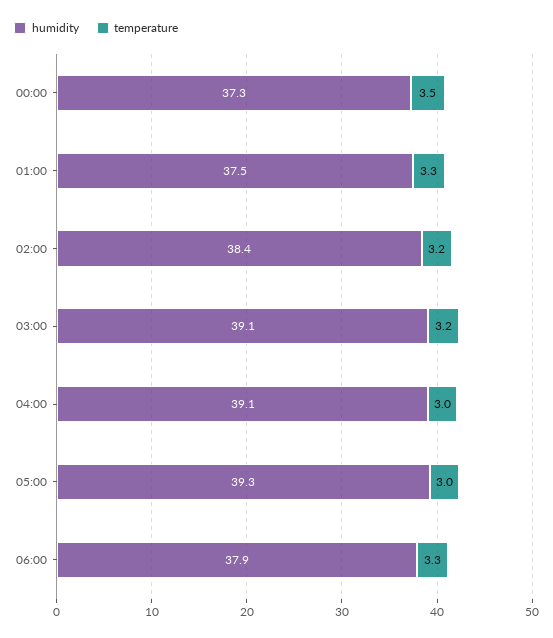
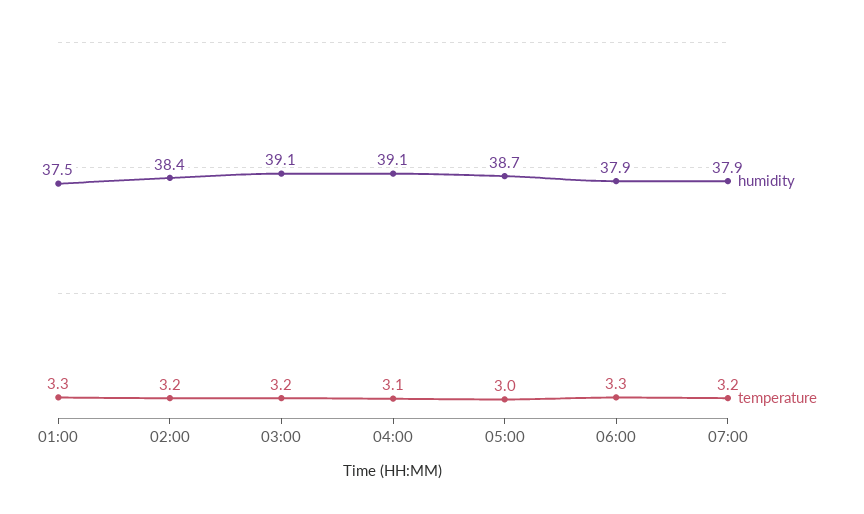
humidity, 00:00: 37.3 -> none
temperature, 00:00: 3.5 -> none
temperature, 04:00: 3 -> 3.1
humidity, 05:00: 39.3 -> 38.7
humidity, 07:00: none -> 37.9
temperature, 07:00: none -> 3.2

